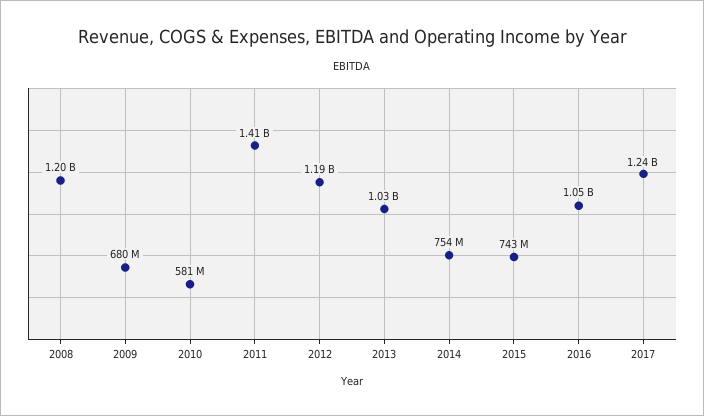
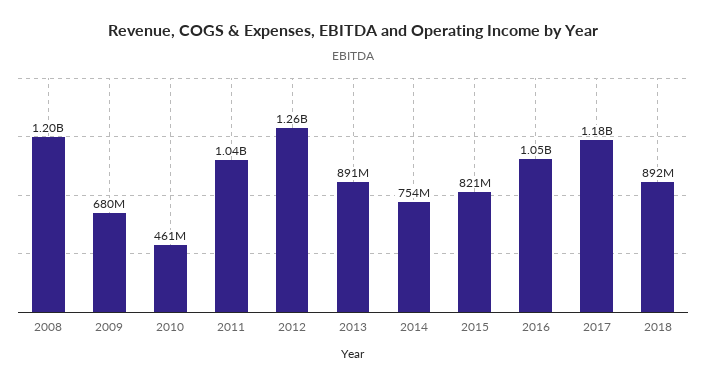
2010: 581000000 -> 461000000
2011: 1410000000 -> 1040000000
2012: 1190000000 -> 1260000000
2013: 1030000000 -> 891000000
2015: 743000000 -> 821000000
2017: 1240000000 -> 1180000000
2018: none -> 892000000

